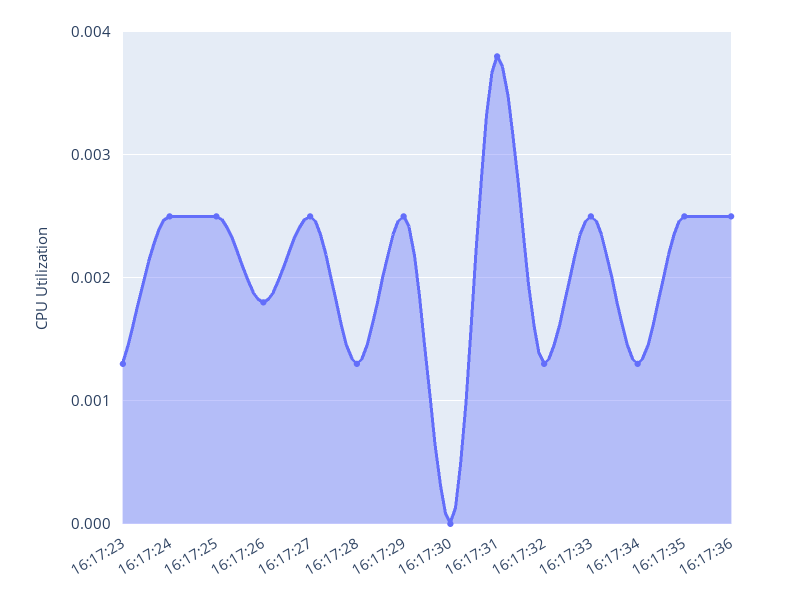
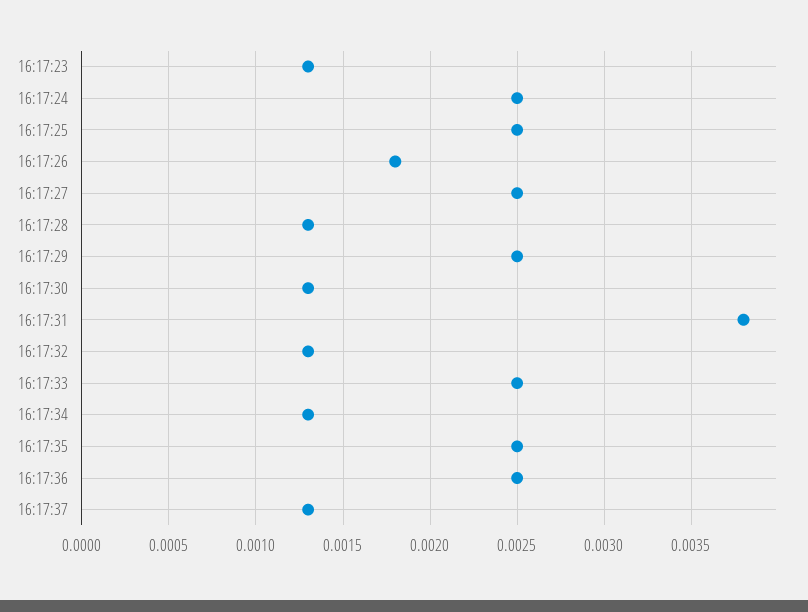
16:17:30: 0 -> 0.0013
16:17:37: none -> 0.0013

